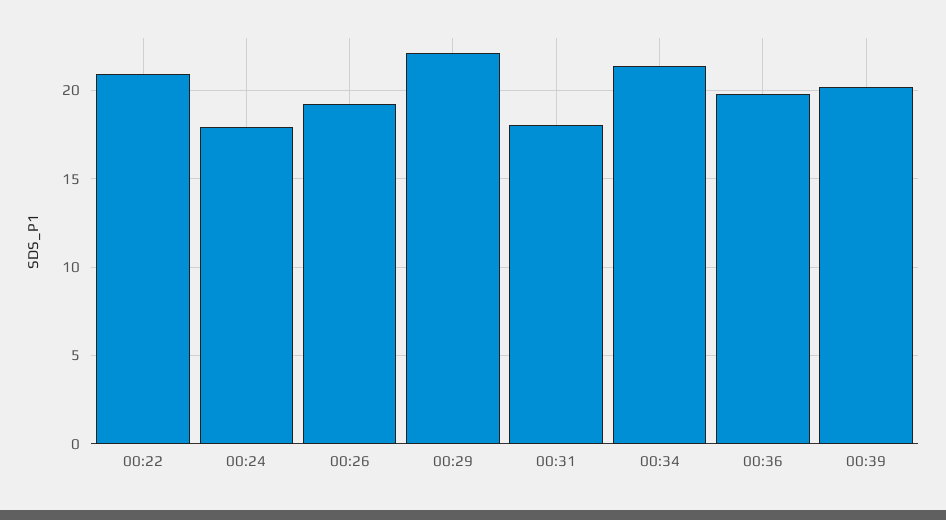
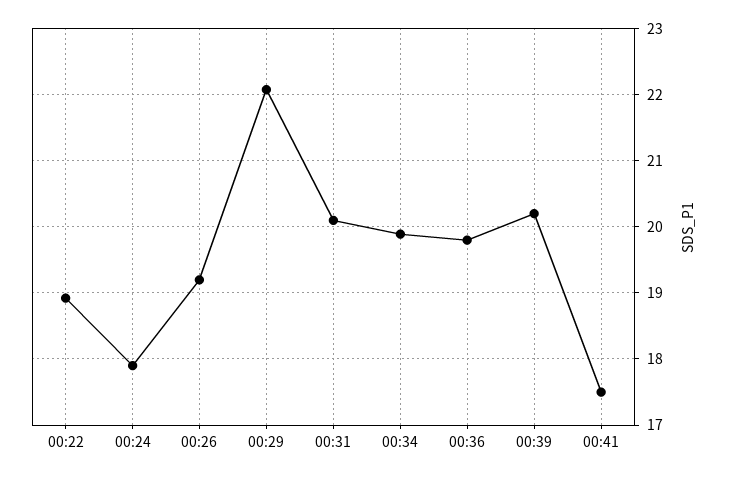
00:22: 21 -> 18.9
00:31: 18 -> 20.1
00:34: 21.5 -> 19.9
00:41: none -> 17.5

